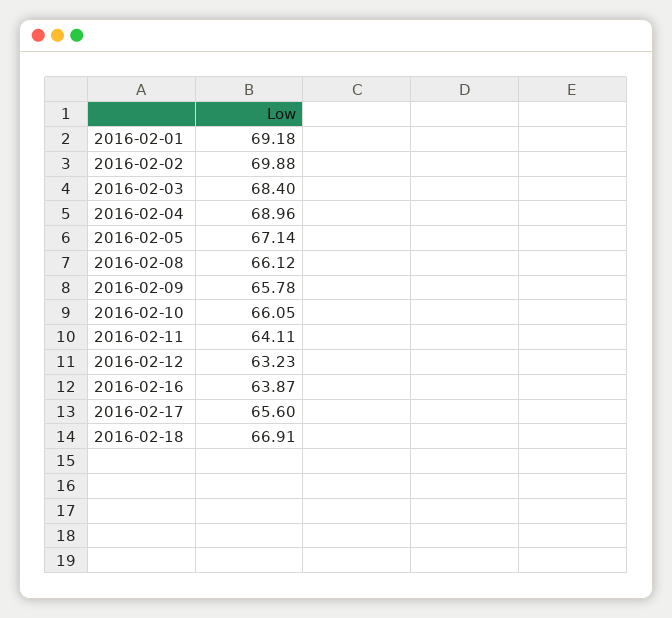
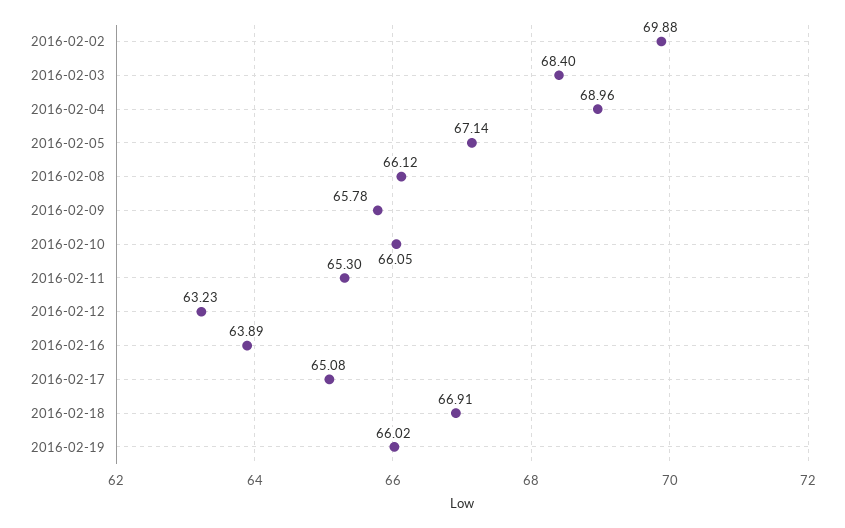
2016-02-01: 69.18 -> none
2016-02-11: 64.11 -> 65.3
2016-02-16: 63.87 -> 63.89
2016-02-17: 65.6 -> 65.08
2016-02-19: none -> 66.02

